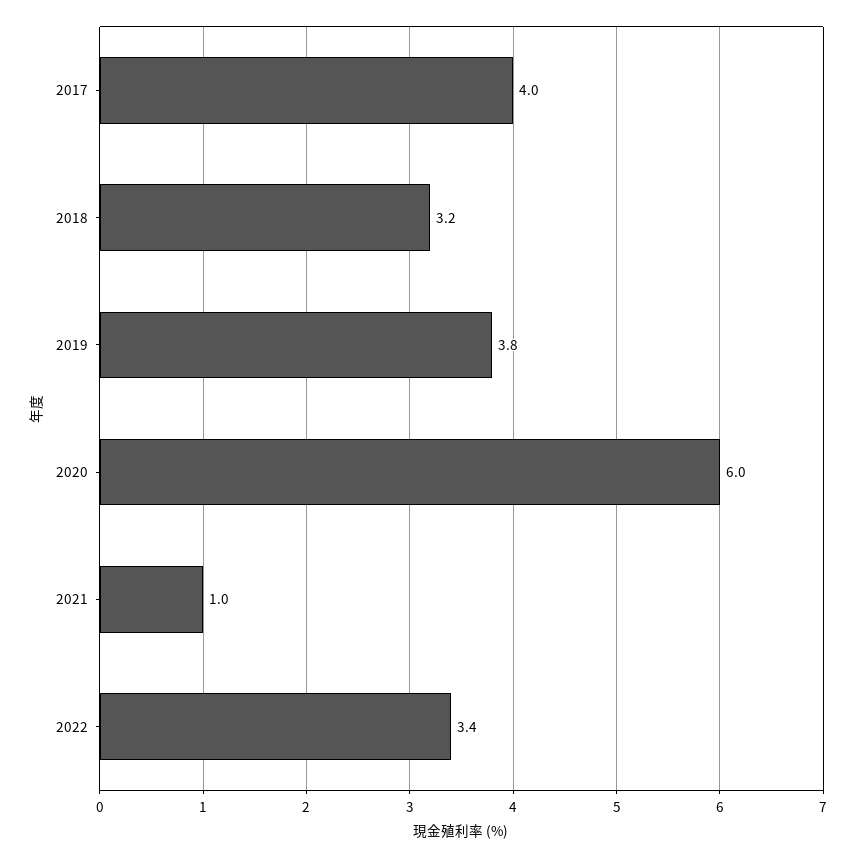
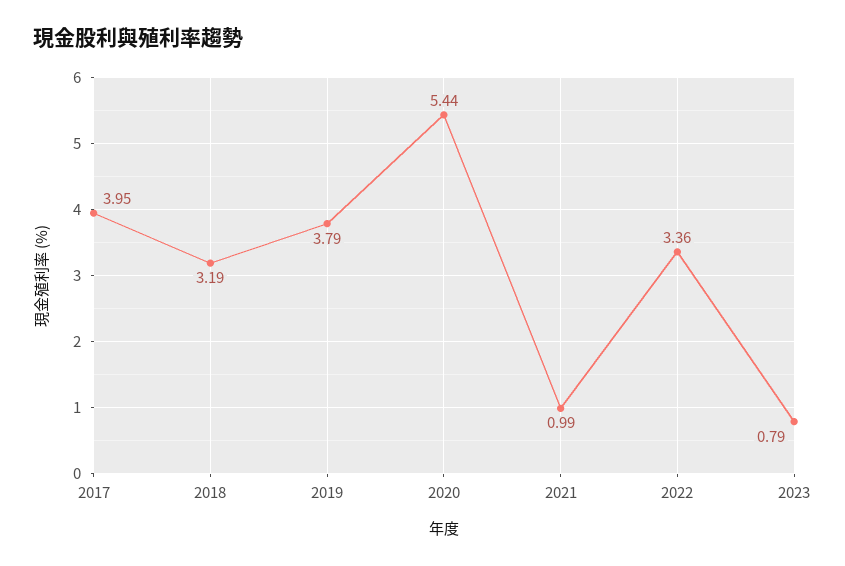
2020: 6 -> 5.44
2023: none -> 0.79

